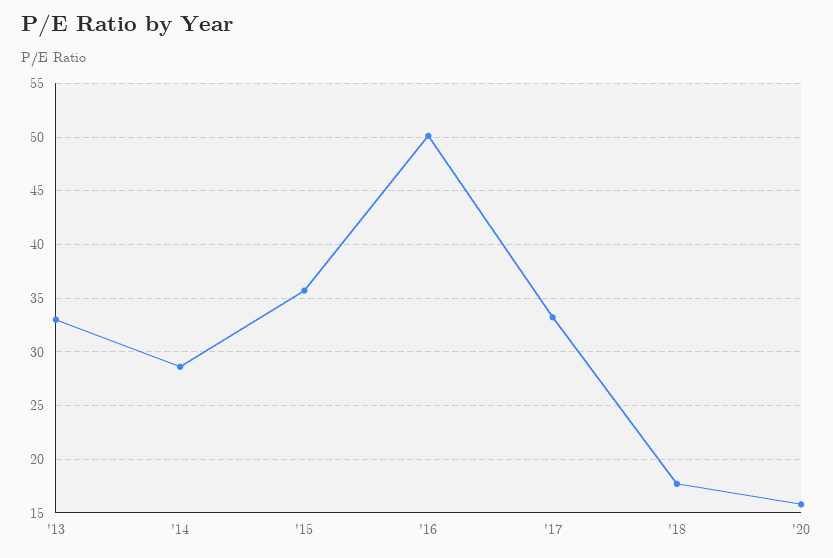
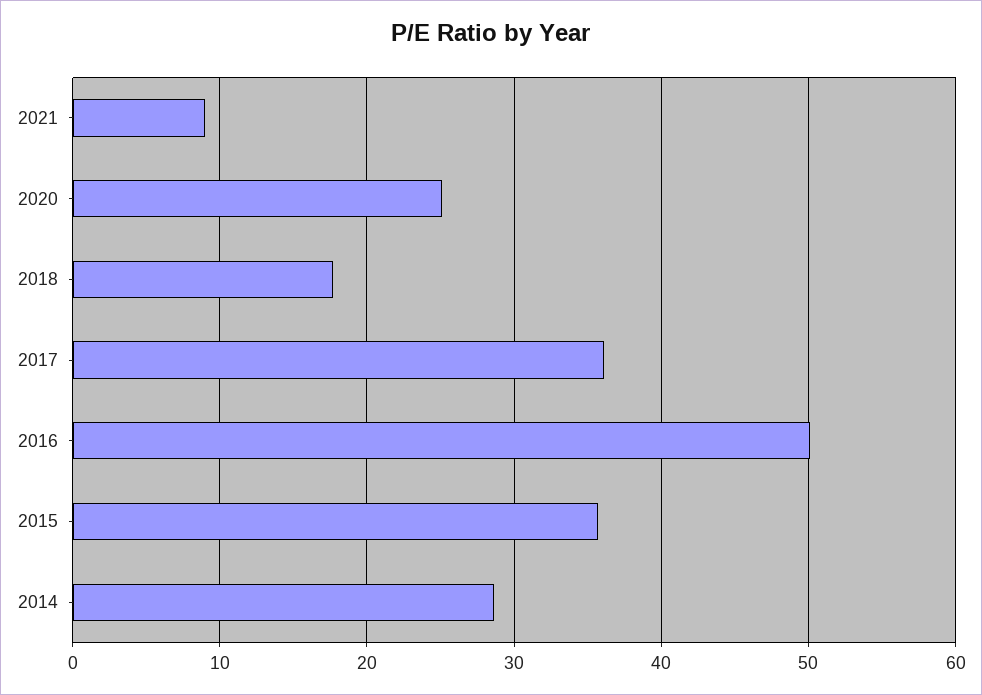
'13: 33 -> none
'17: 33 -> 36
'20: 16 -> 25
2021: none -> 9

